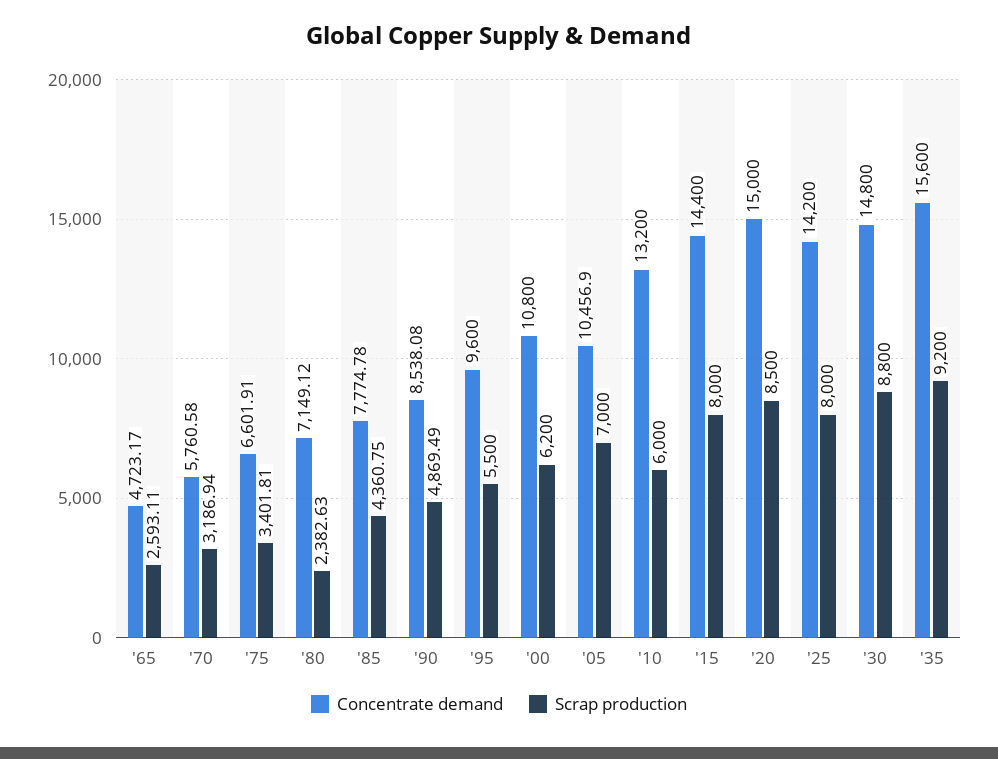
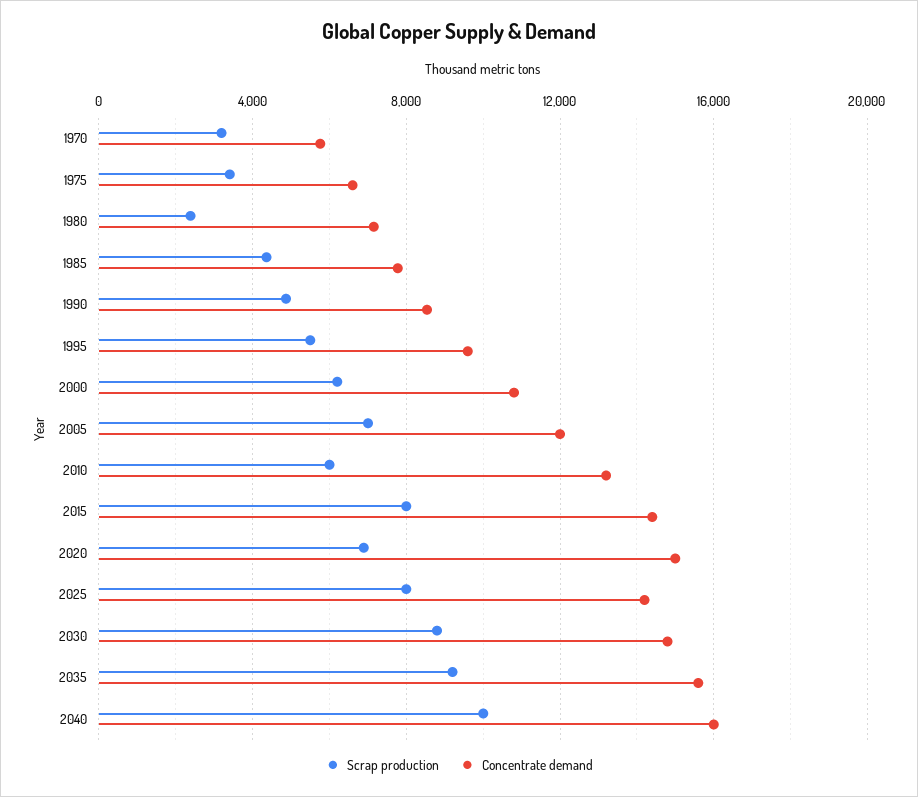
Concentrate demand, '65: 4723.17 -> none
Scrap production, '65: 2593.11 -> none
Concentrate demand, '05: 10456.9 -> 12000
Scrap production, '20: 8500 -> 7000
Scrap production, 2040: none -> 10000
Concentrate demand, 2040: none -> 16000

